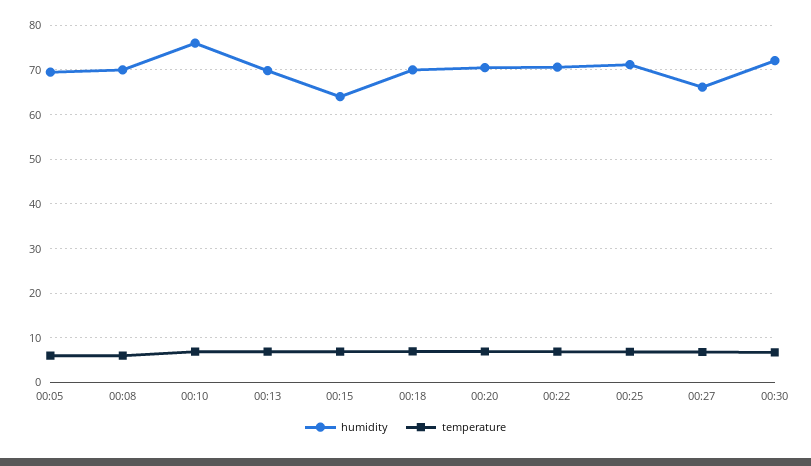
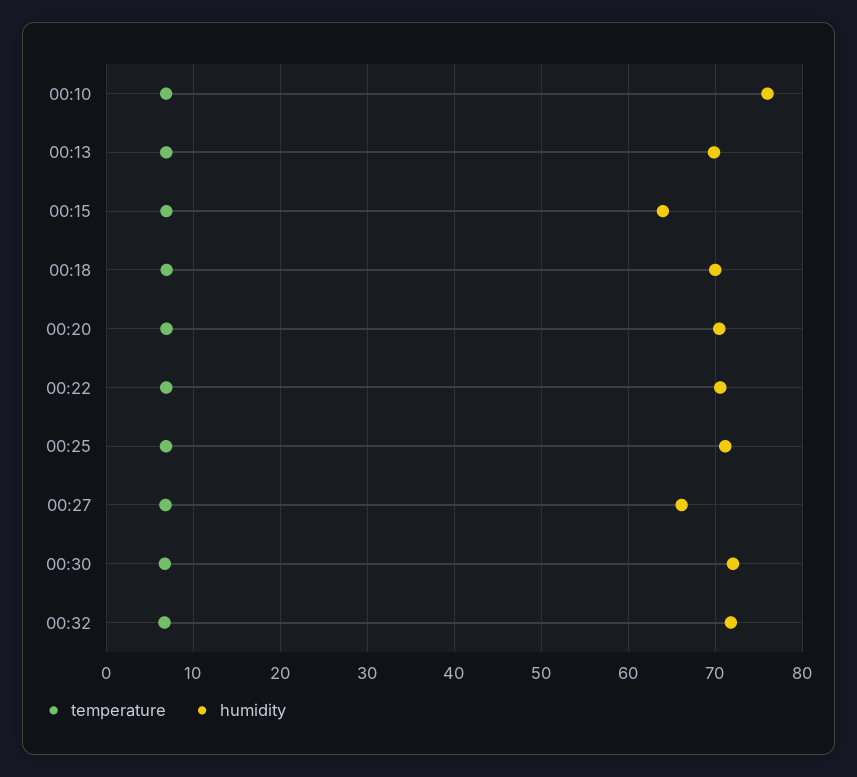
humidity, 00:05: 70 -> none
temperature, 00:05: 6 -> none
humidity, 00:08: 70 -> none
temperature, 00:08: 6 -> none
temperature, 00:32: none -> 7
humidity, 00:32: none -> 72

